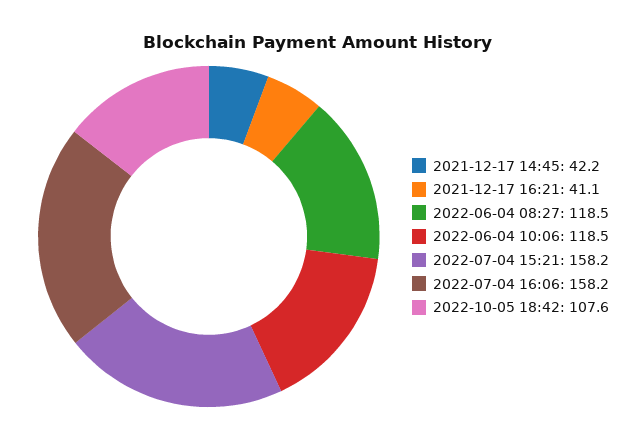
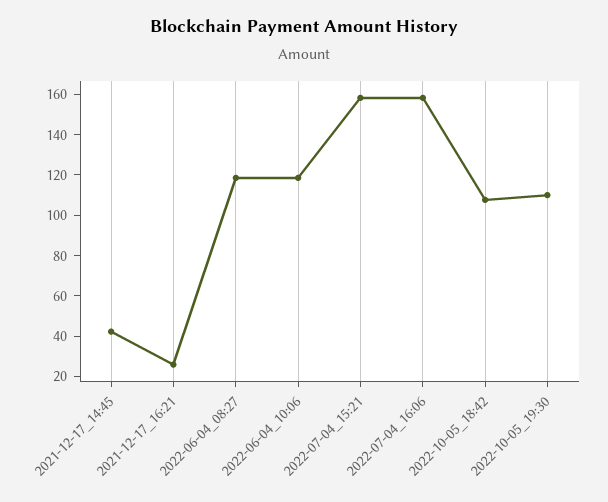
2021-12-17 16:21: 41.1 -> 25
2022-10-05_19:30: none -> 110

